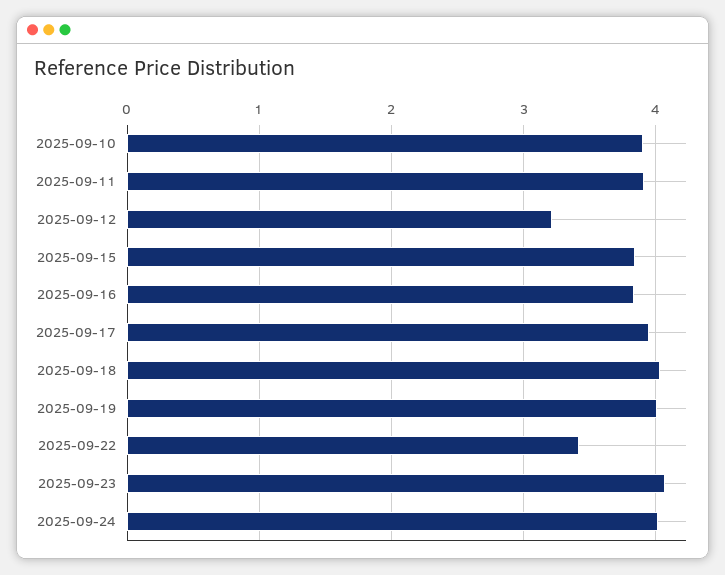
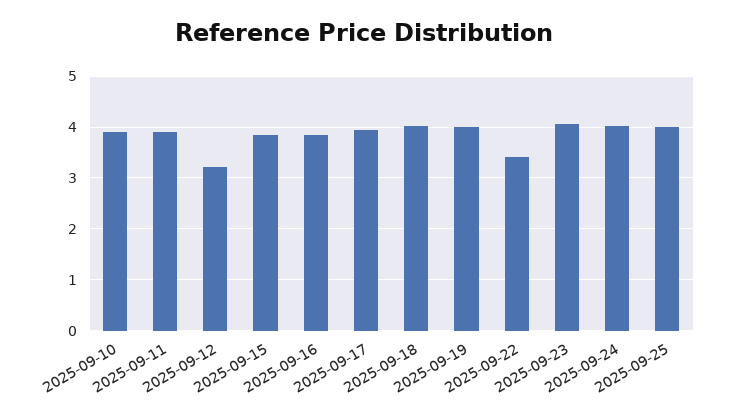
2025-09-25: none -> 4

